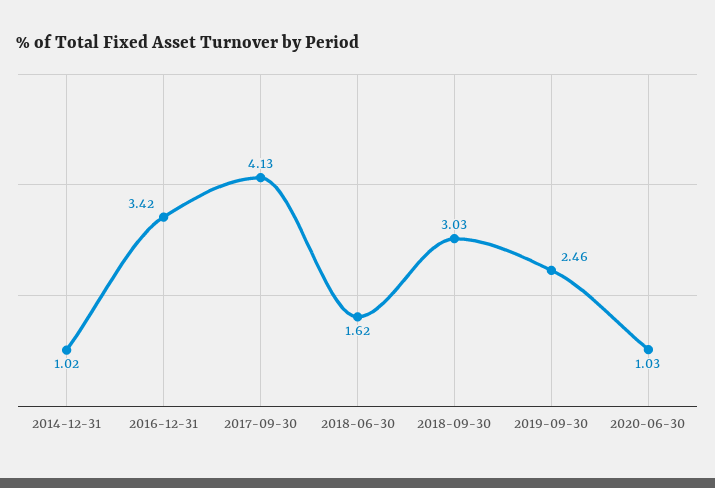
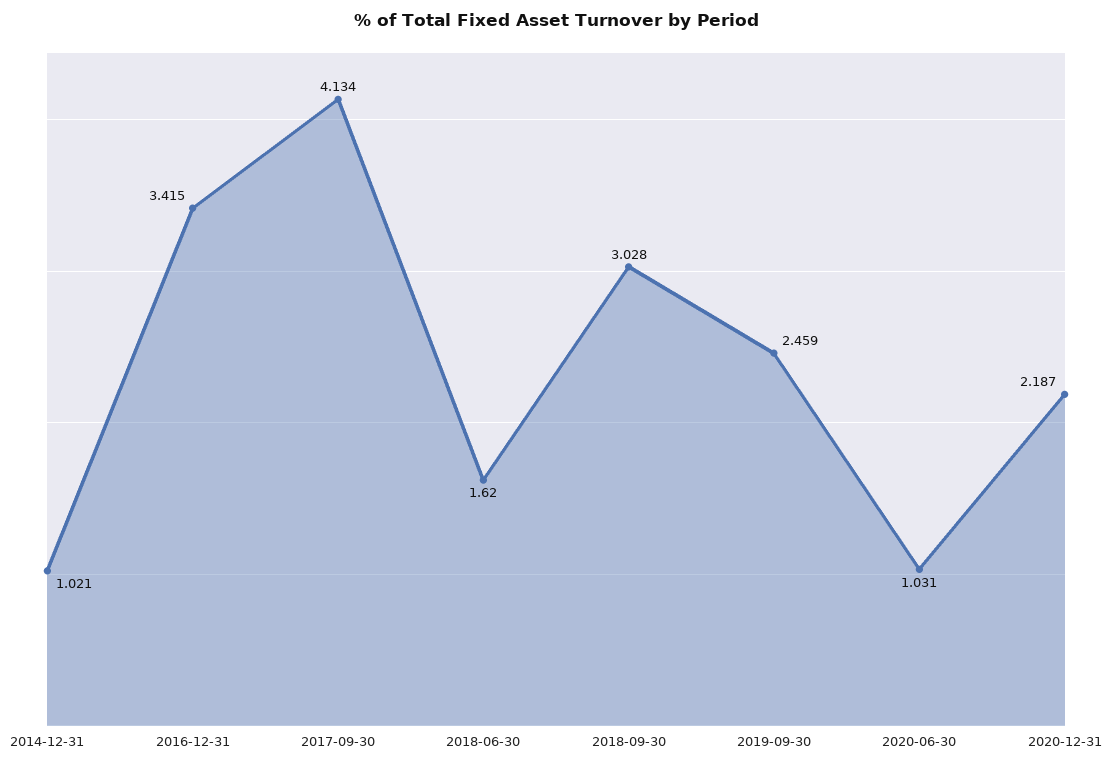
2020-12-31: none -> 2.187

